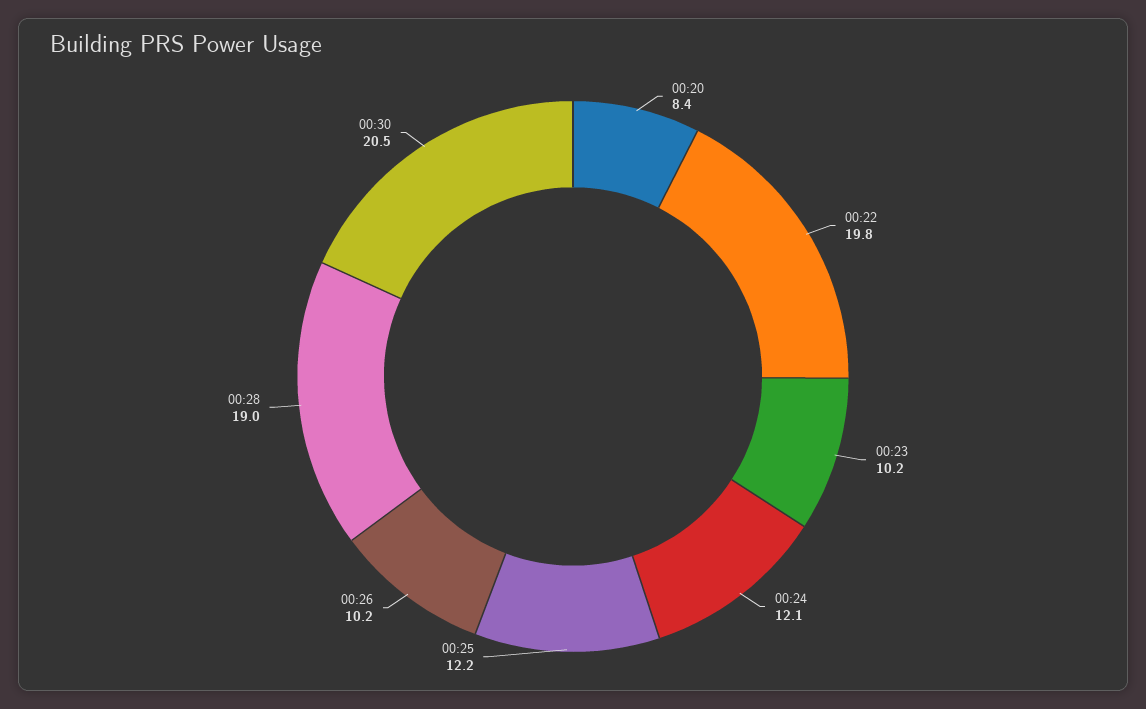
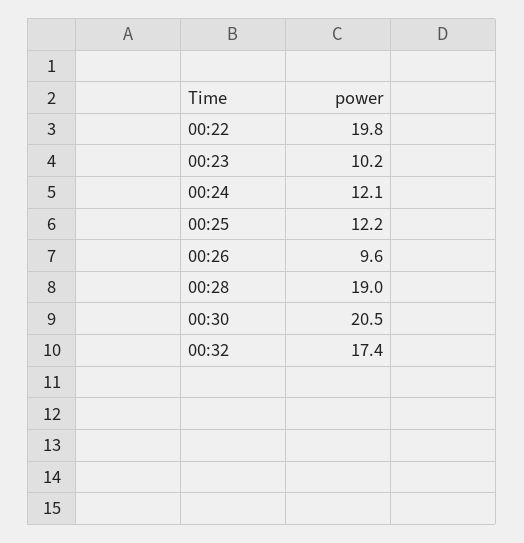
00:20: 8.4 -> none
00:26: 10.2 -> 9.6
00:32: none -> 17.4

